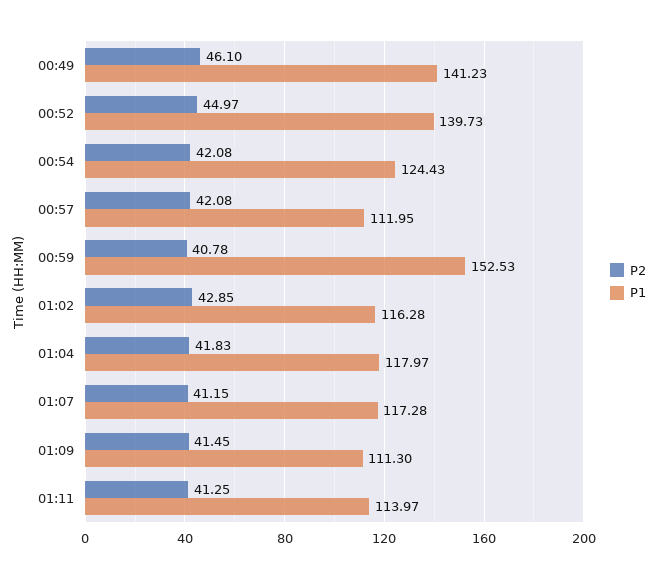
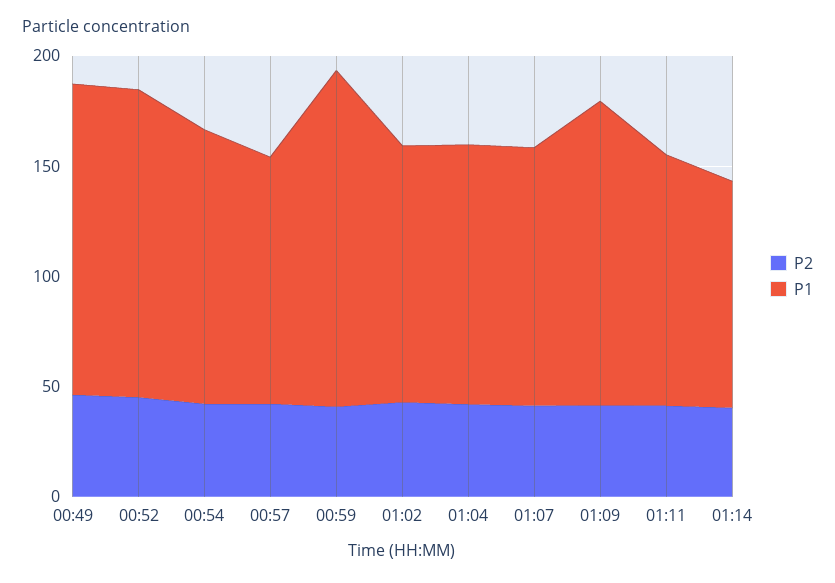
P1, 01:09: 111.3 -> 140
P2, 01:14: none -> 40
P1, 01:14: none -> 100

